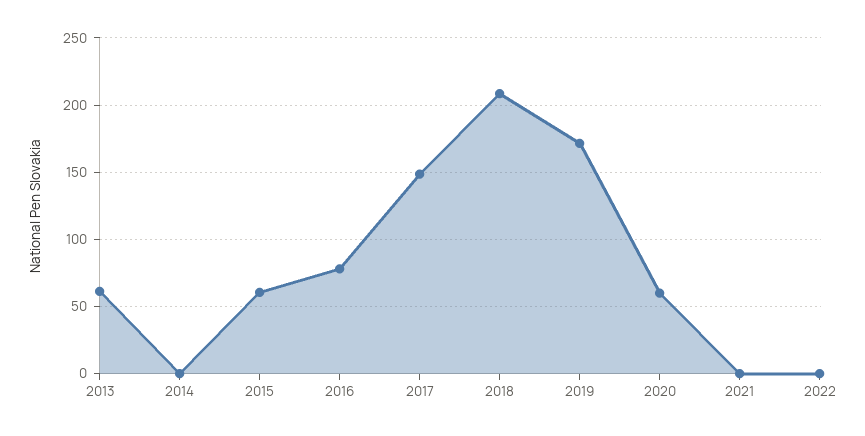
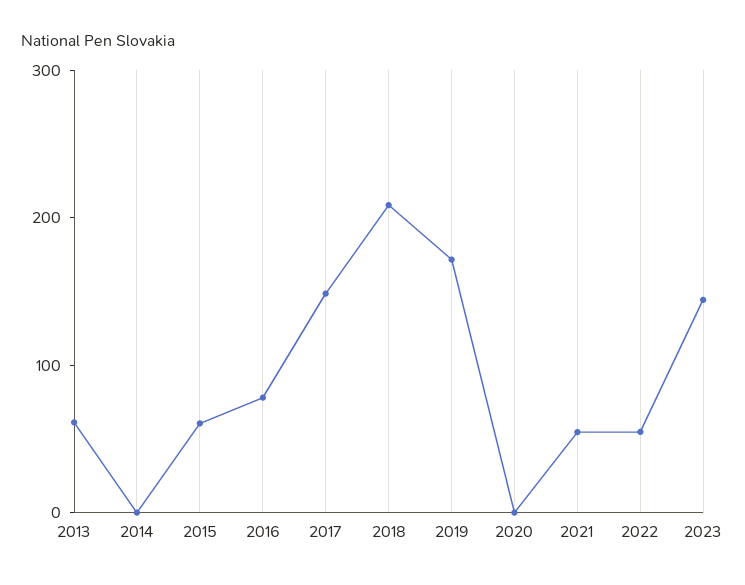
2020: 60 -> 0
2021: 0 -> 60
2022: 0 -> 60
2023: none -> 140

